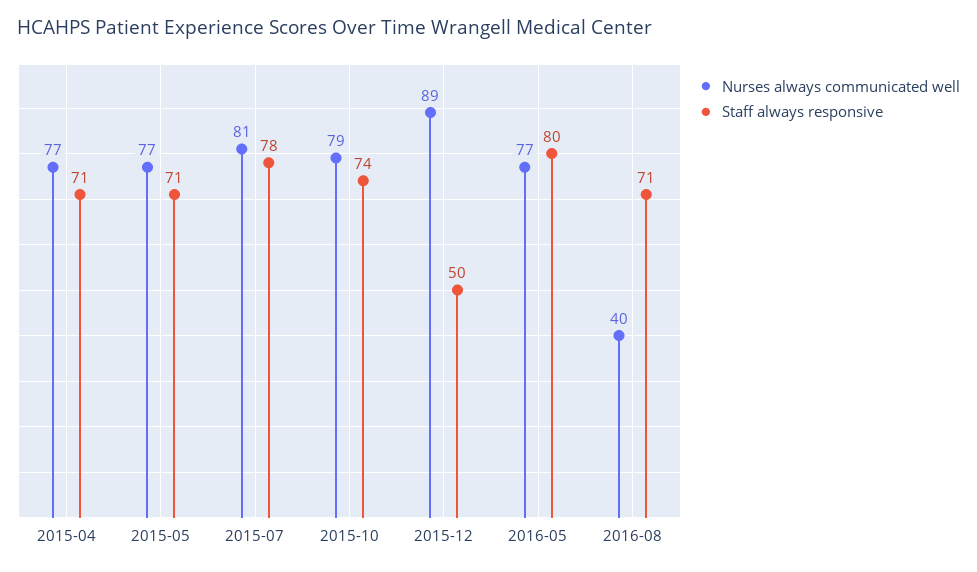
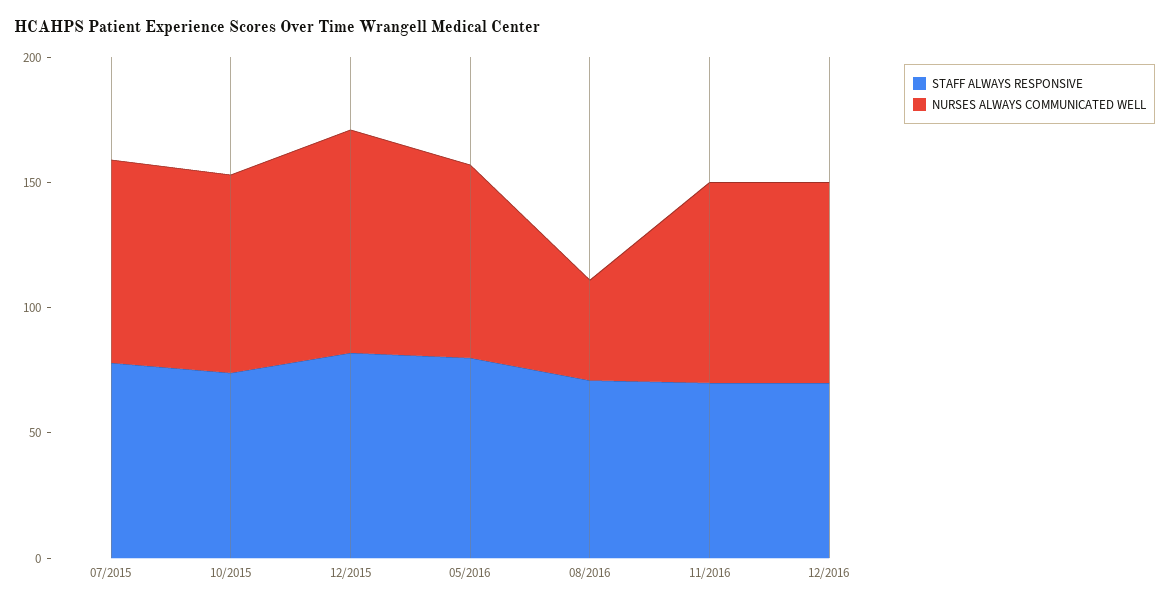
Nurses always communicated well, 2015-04: 77 -> none
Staff always responsive, 2015-04: 71 -> none
Nurses always communicated well, 2015-05: 77 -> none
Staff always responsive, 2015-05: 71 -> none
Staff always responsive, 2015-12: 50 -> 80
Staff always responsive, 11/2016: none -> 70
Nurses always communicated well, 11/2016: none -> 80
Staff always responsive, 12/2016: none -> 70
Nurses always communicated well, 12/2016: none -> 80

